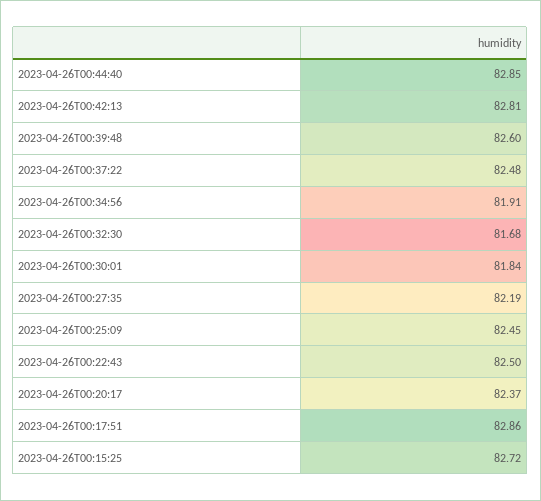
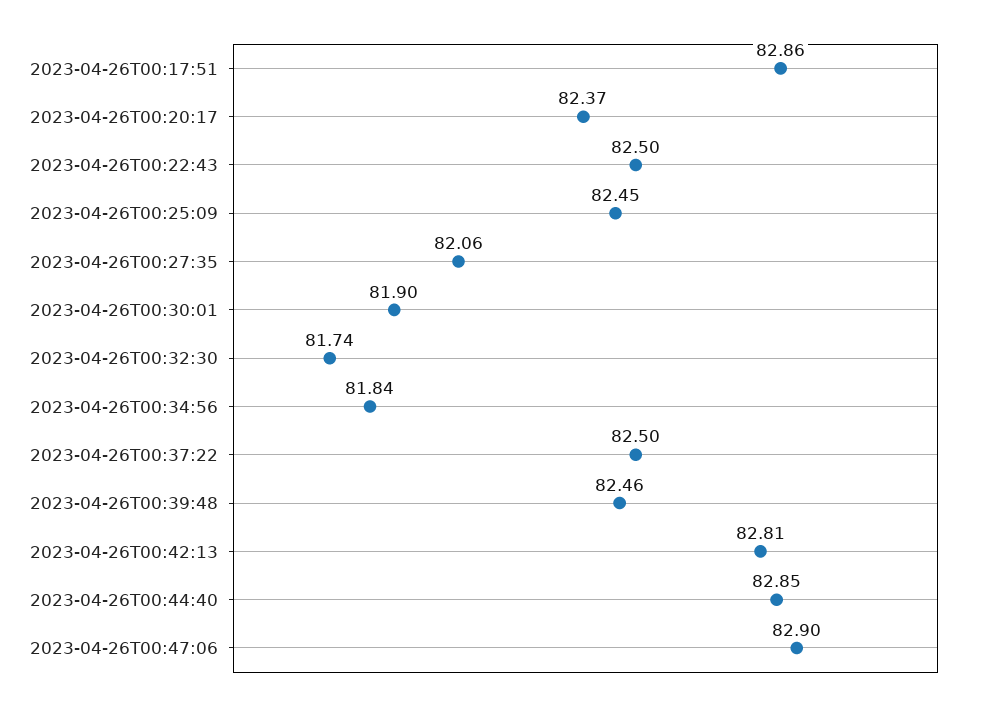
2023-04-26T00:39:48: 82.6 -> 82.46
2023-04-26T00:37:22: 82.48 -> 82.5
2023-04-26T00:34:56: 81.91 -> 81.84
2023-04-26T00:32:30: 81.68 -> 81.74
2023-04-26T00:30:01: 81.84 -> 81.9
2023-04-26T00:27:35: 82.19 -> 82.06
2023-04-26T00:15:25: 82.72 -> none
2023-04-26T00:47:06: none -> 82.9

